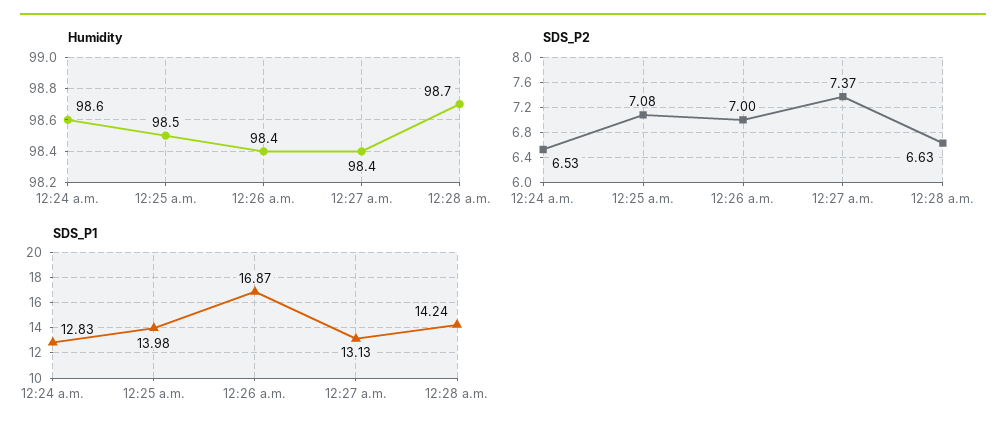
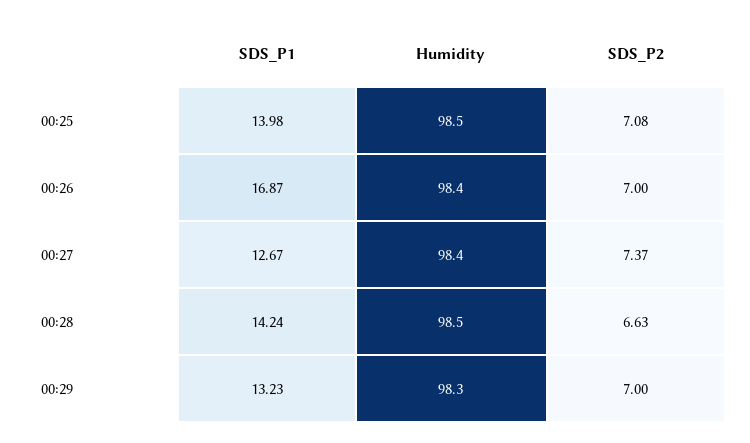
Humidity, 12:24 a.m.: 98.6 -> none
Humidity, 12:28 a.m.: 98.7 -> 98.5
SDS_P2, 12:24 a.m.: 6.53 -> none
SDS_P1, 12:24 a.m.: 12.83 -> none
SDS_P1, 12:27 a.m.: 13.13 -> 12.67
SDS_P1, 00:29: none -> 13.23
Humidity, 00:29: none -> 98.3
SDS_P2, 00:29: none -> 7

